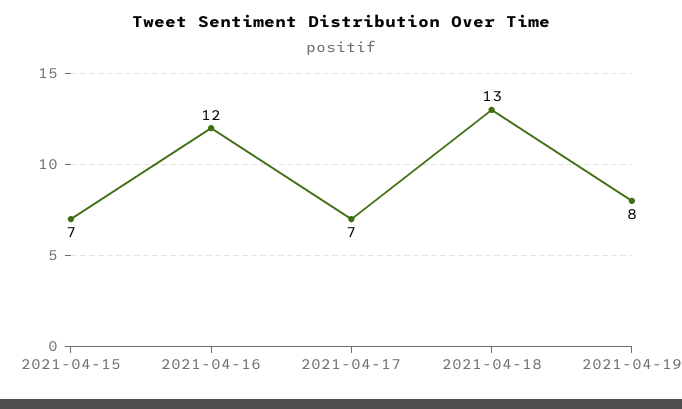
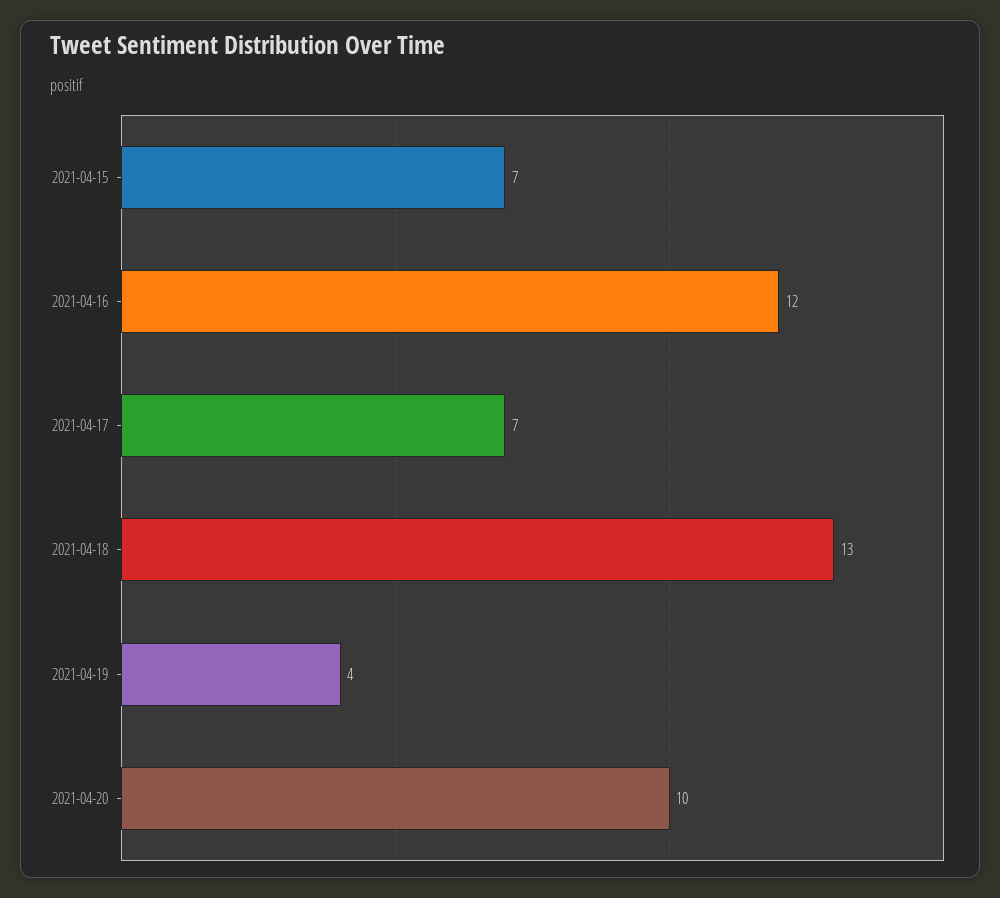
2021-04-19: 8 -> 4
2021-04-20: none -> 10

